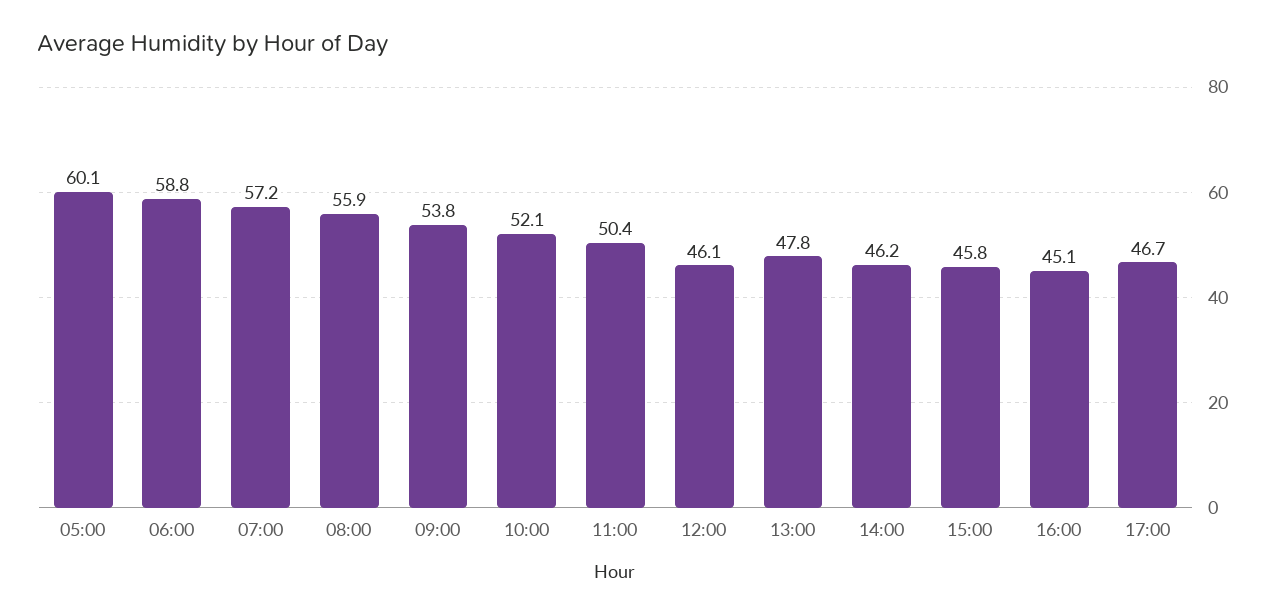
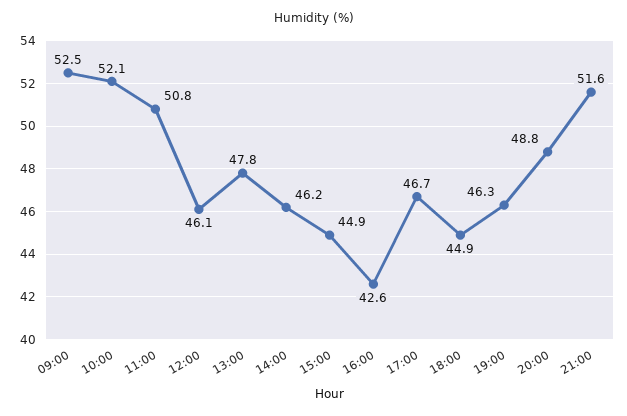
05:00: 60.1 -> none
06:00: 58.8 -> none
07:00: 57.2 -> none
08:00: 55.9 -> none
09:00: 53.8 -> 52.5
11:00: 50.4 -> 50.8
15:00: 45.8 -> 44.9
16:00: 45.1 -> 42.6
18:00: none -> 44.9
19:00: none -> 46.3
20:00: none -> 48.8
21:00: none -> 51.6

